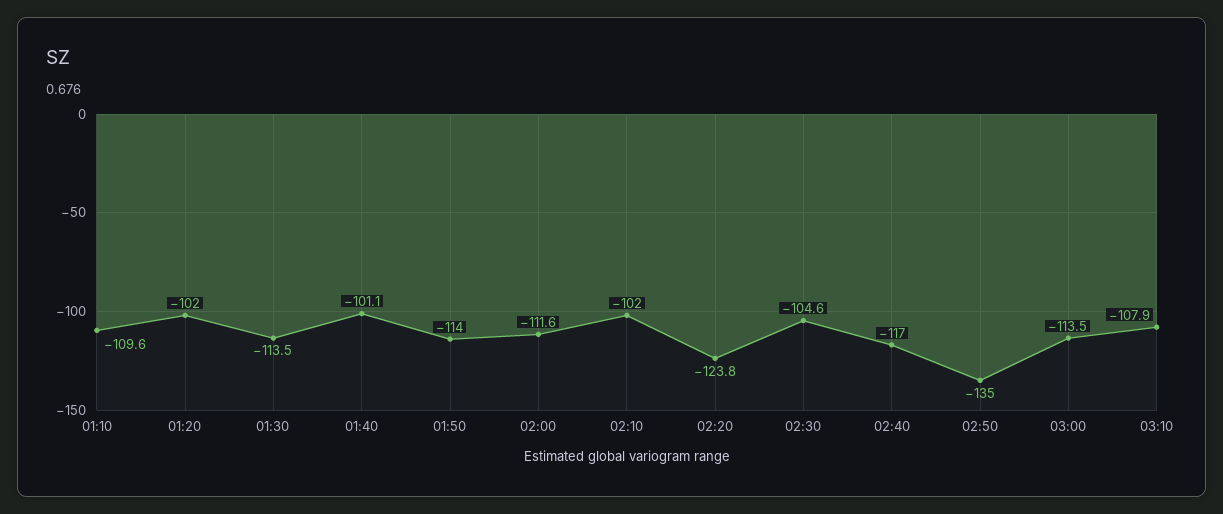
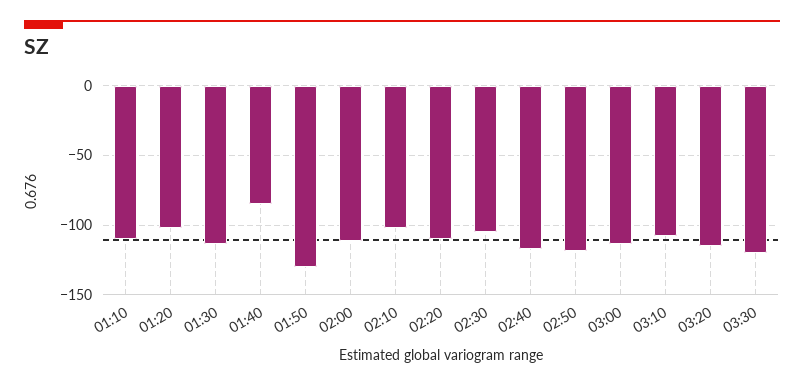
01:40: -101.1 -> -85
01:50: -114 -> -130
02:20: -123.8 -> -110
02:50: -135 -> -120
03:20: none -> -115
03:30: none -> -120

